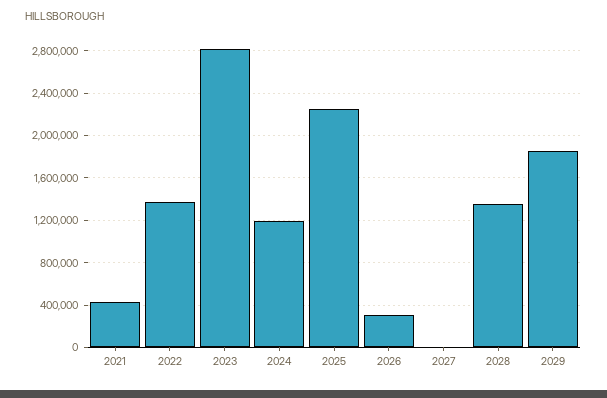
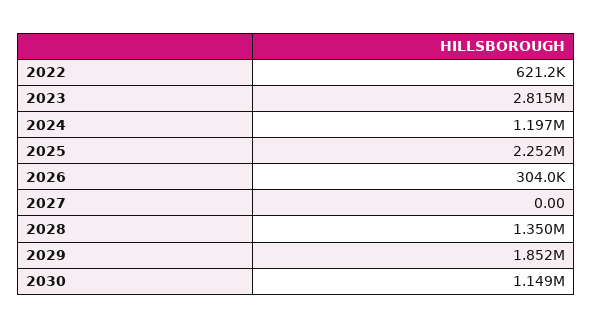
2021: 400000 -> none
2022: 1400000 -> 621200
2030: none -> 1149000

